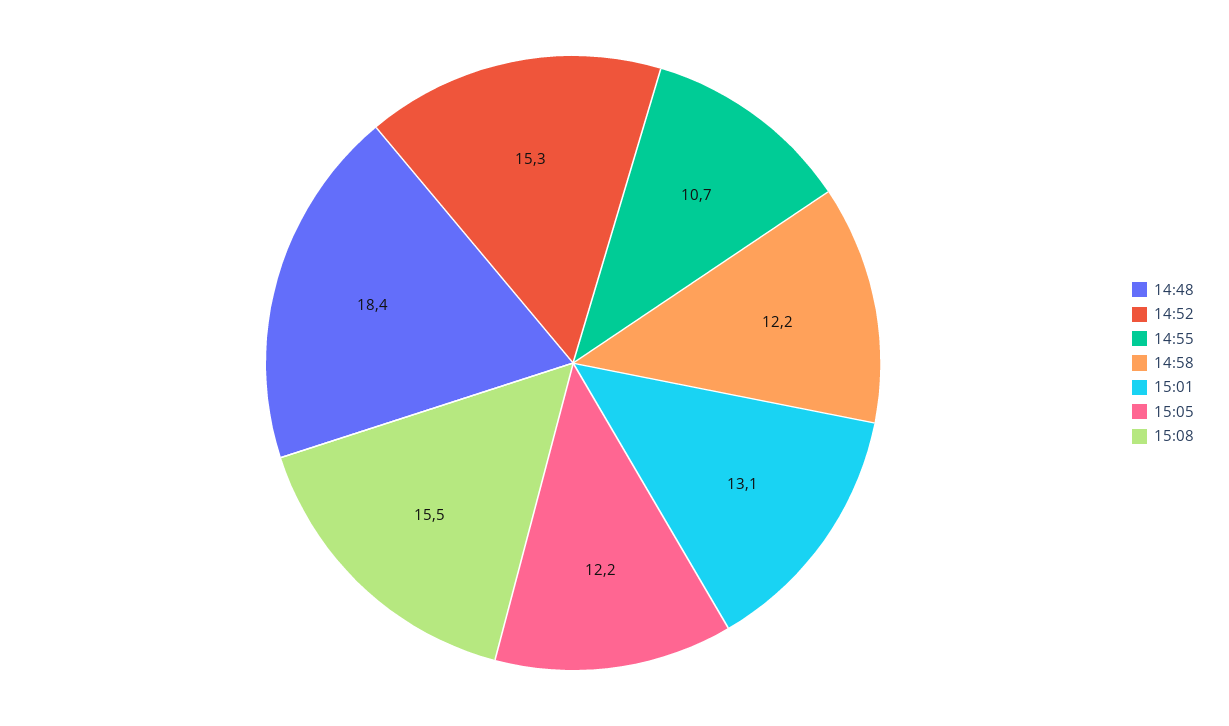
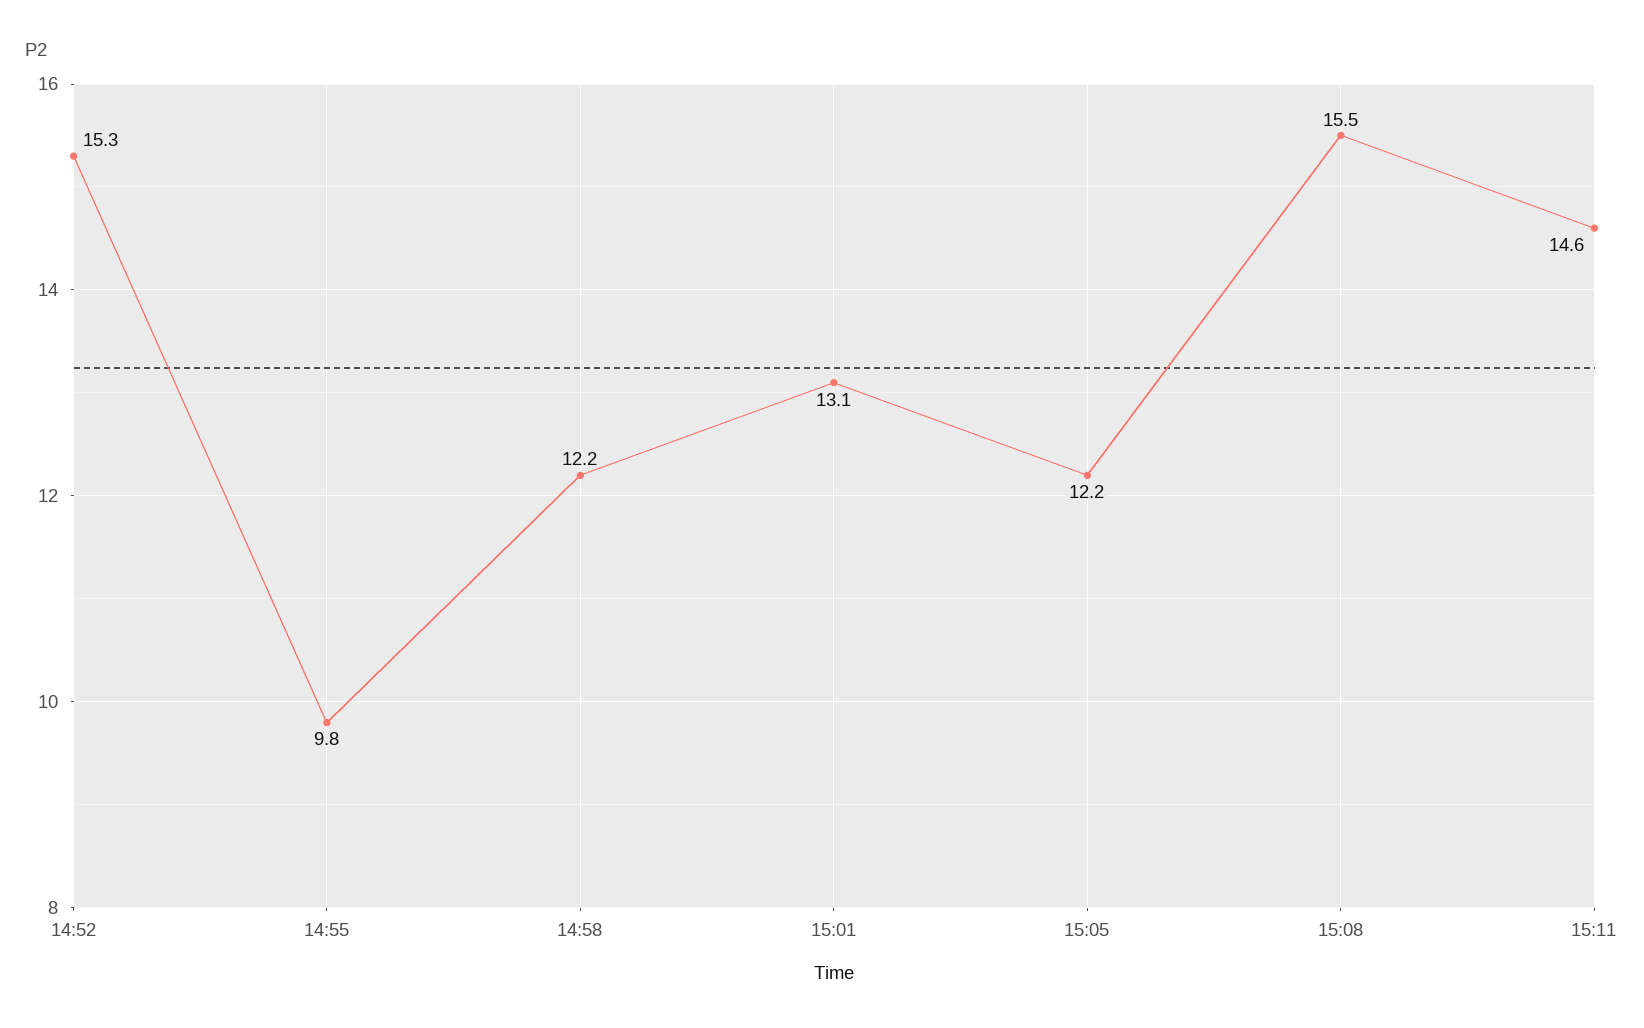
14:48: 18.4 -> none
14:55: 10.7 -> 9.8
15:11: none -> 14.6

